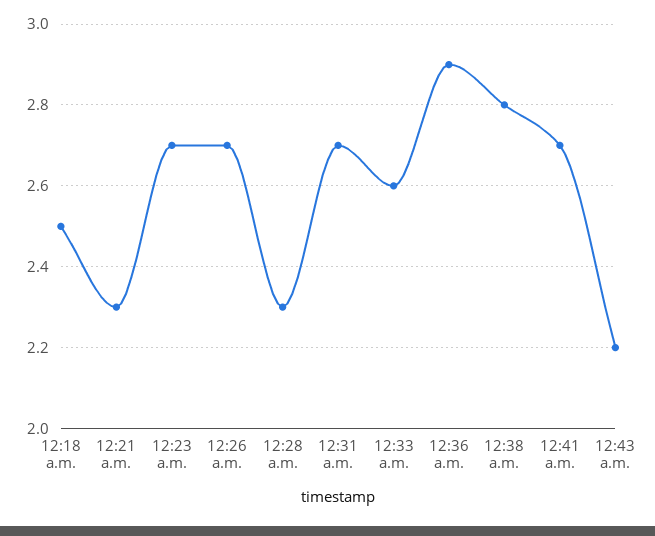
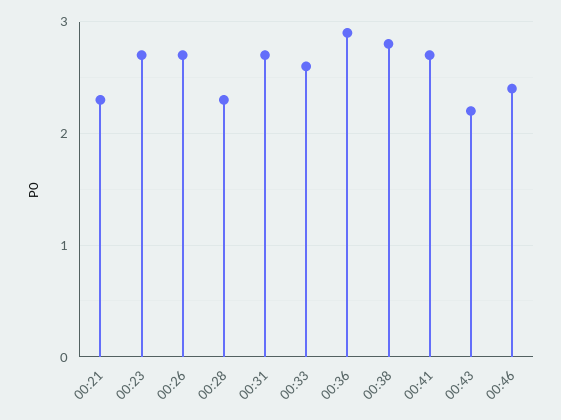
12:18 a.m.: 2.5 -> none
00:46: none -> 2.4

